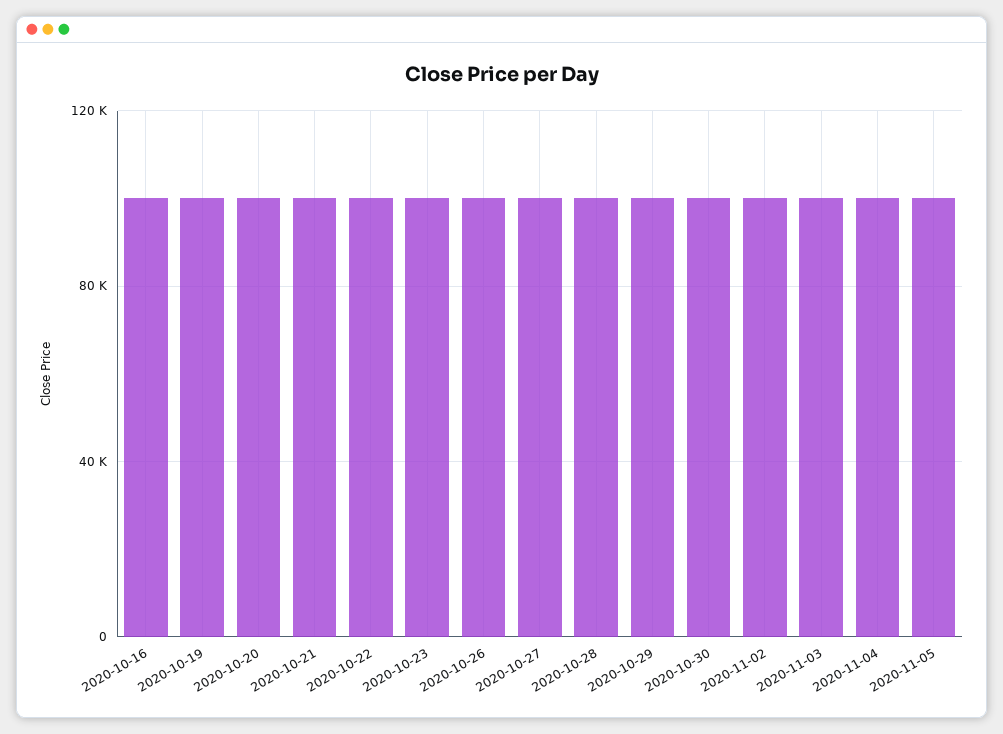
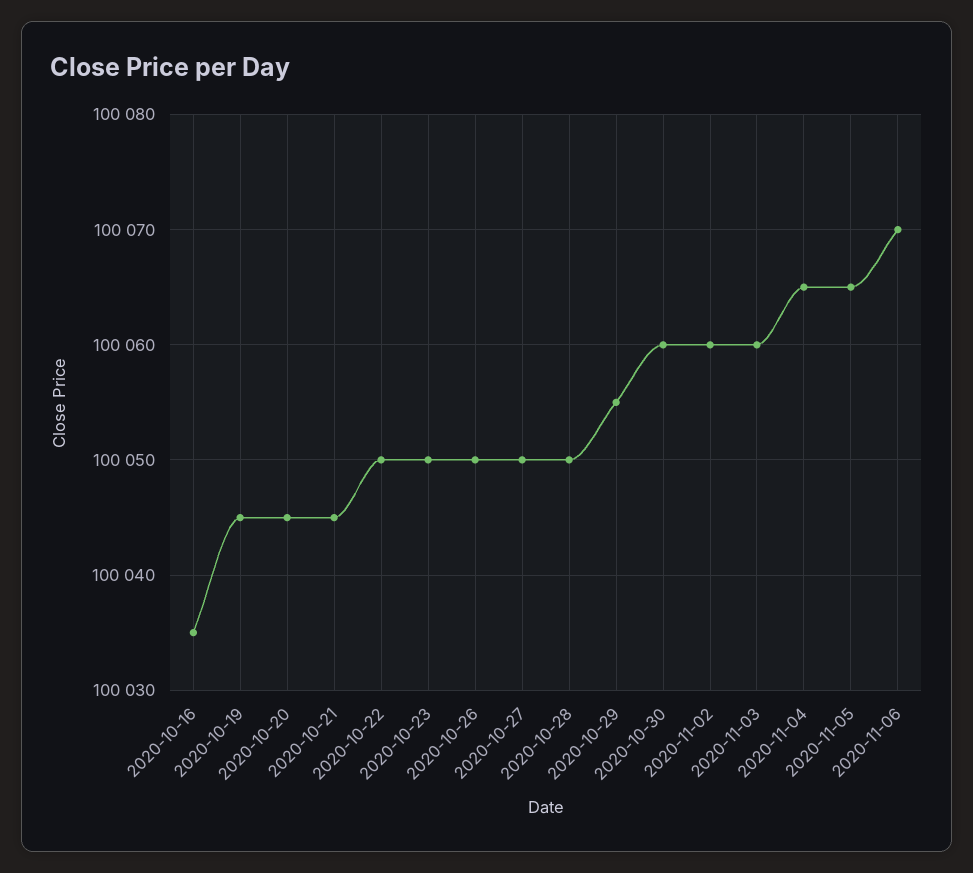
2020-11-06: none -> 100070

